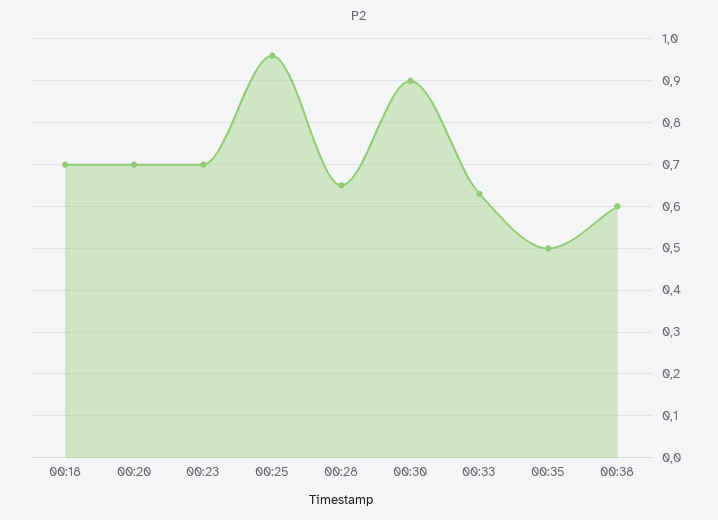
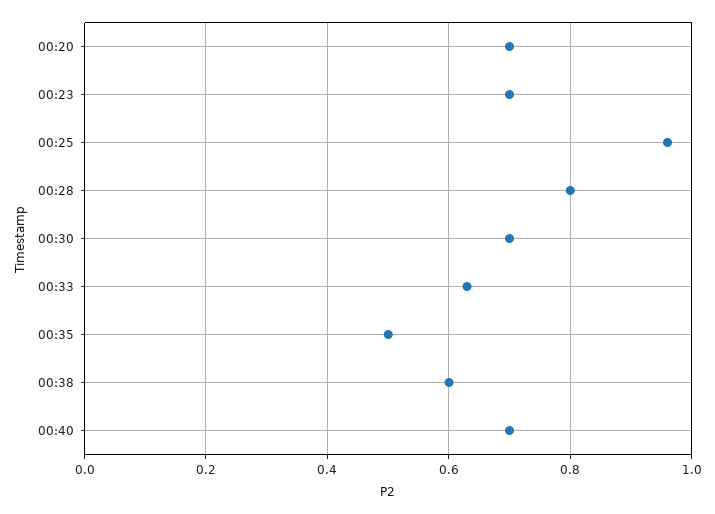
00:18: 0.7 -> none
00:28: 0.65 -> 0.8
00:30: 0.9 -> 0.7
00:40: none -> 0.7

